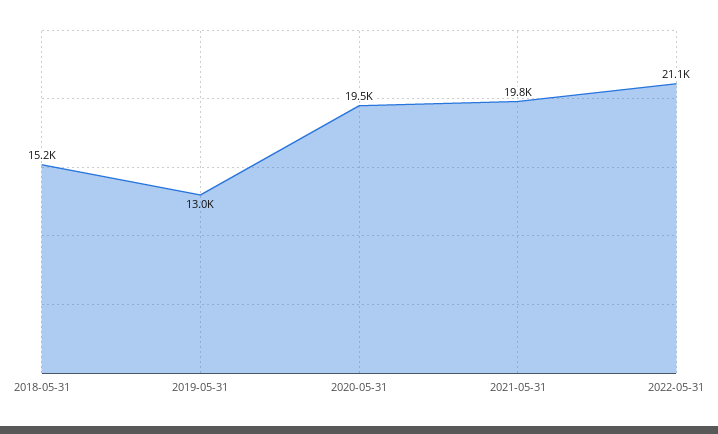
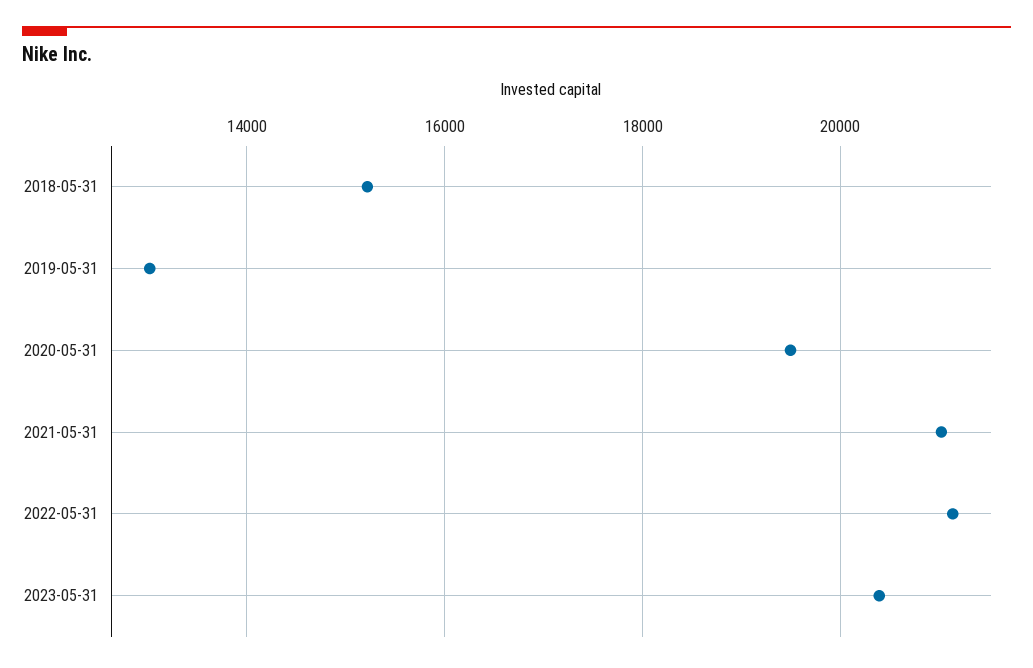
2021-05-31: 19800 -> 21000
2023-05-31: none -> 20400

